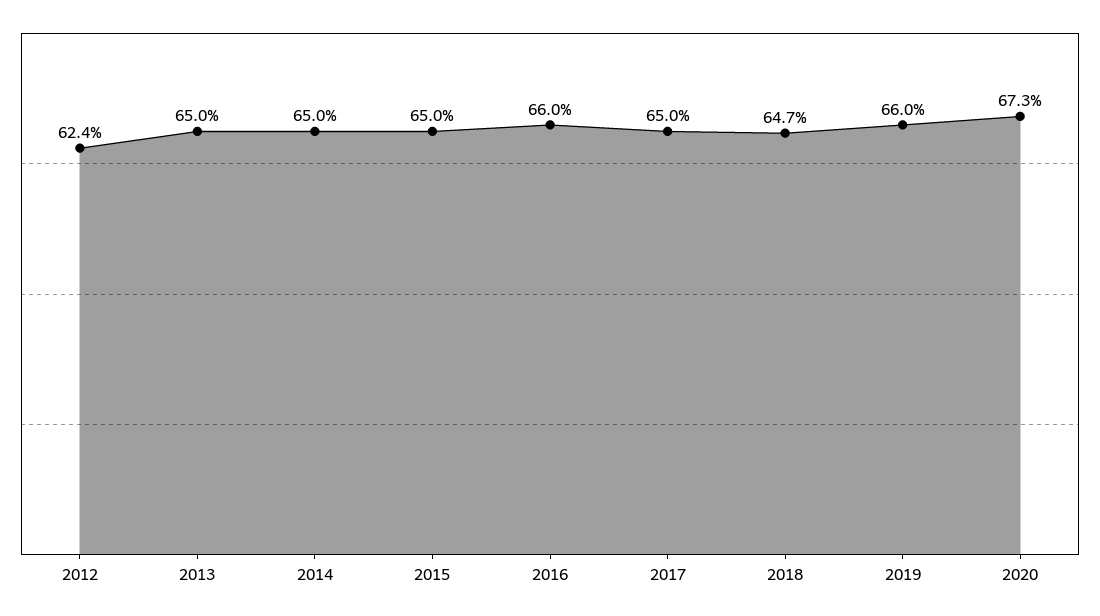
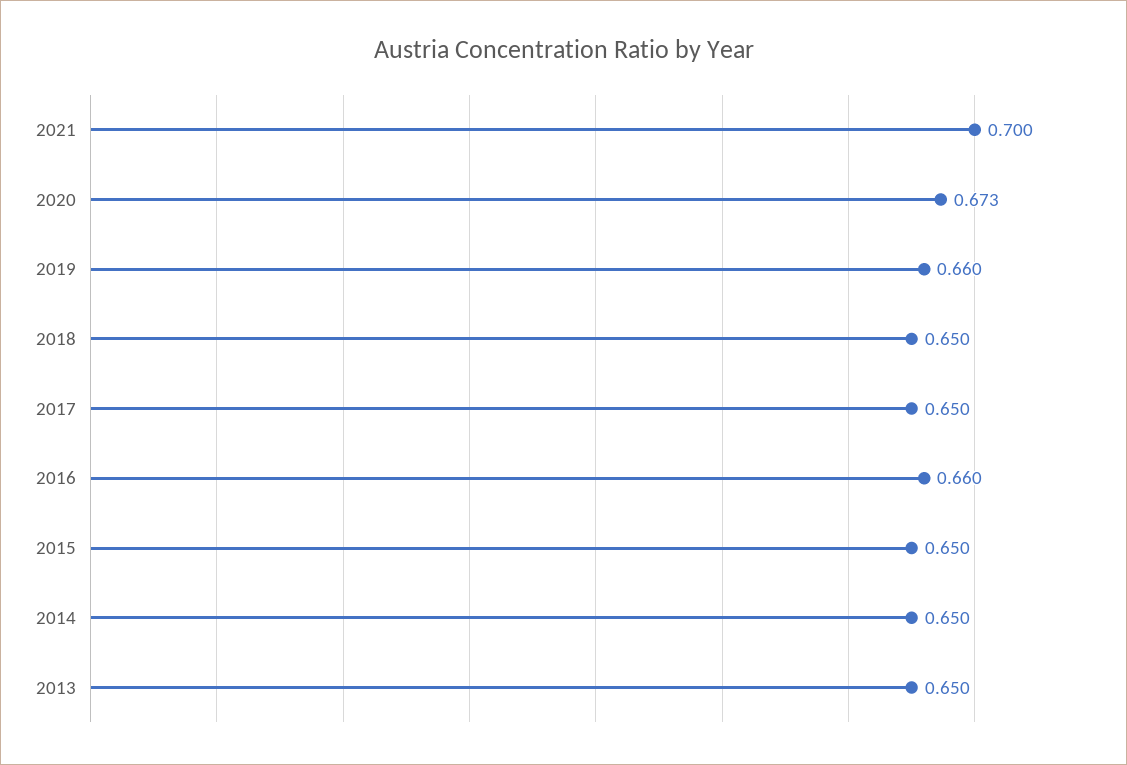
2012: 0.624 -> none
2018: 0.647 -> 0.65
2021: none -> 0.7

